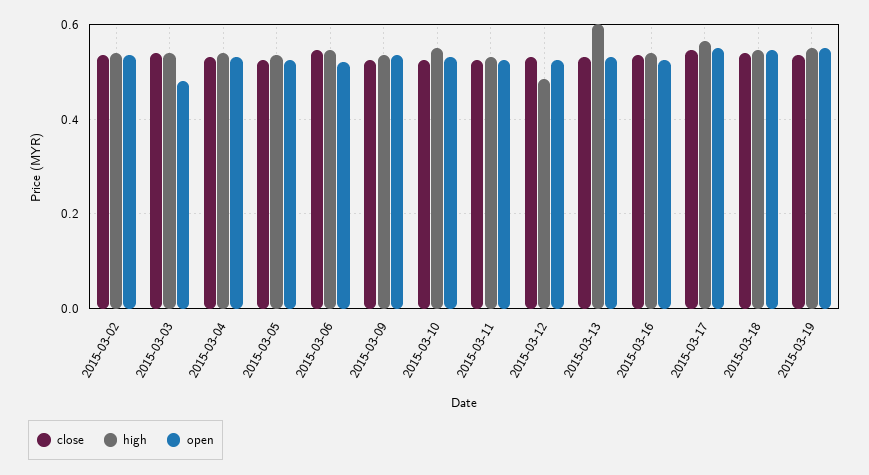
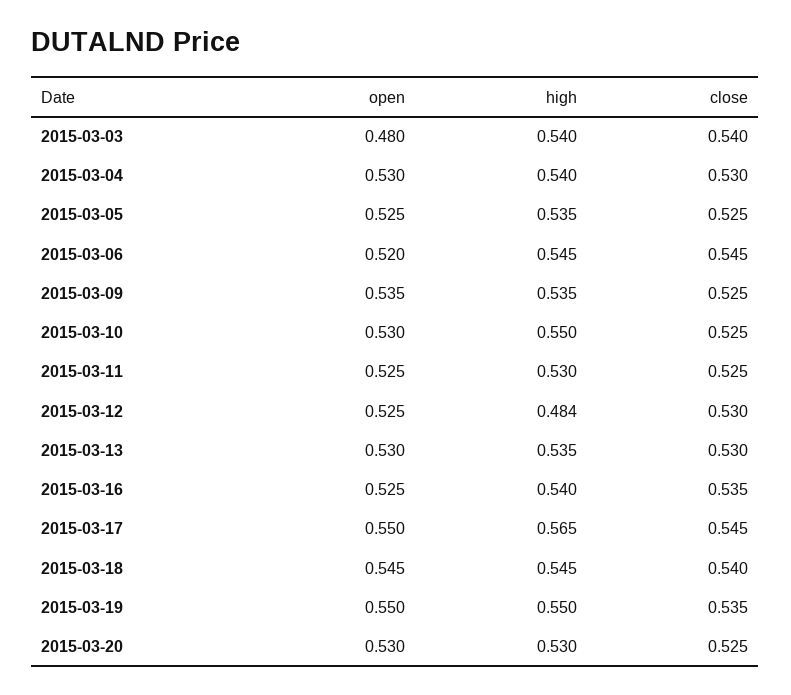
close, 2015-03-02: 0.54 -> none
high, 2015-03-02: 0.54 -> none
open, 2015-03-02: 0.54 -> none
high, 2015-03-13: 0.6 -> 0.535
open, 2015-03-20: none -> 0.53
high, 2015-03-20: none -> 0.53
close, 2015-03-20: none -> 0.525

